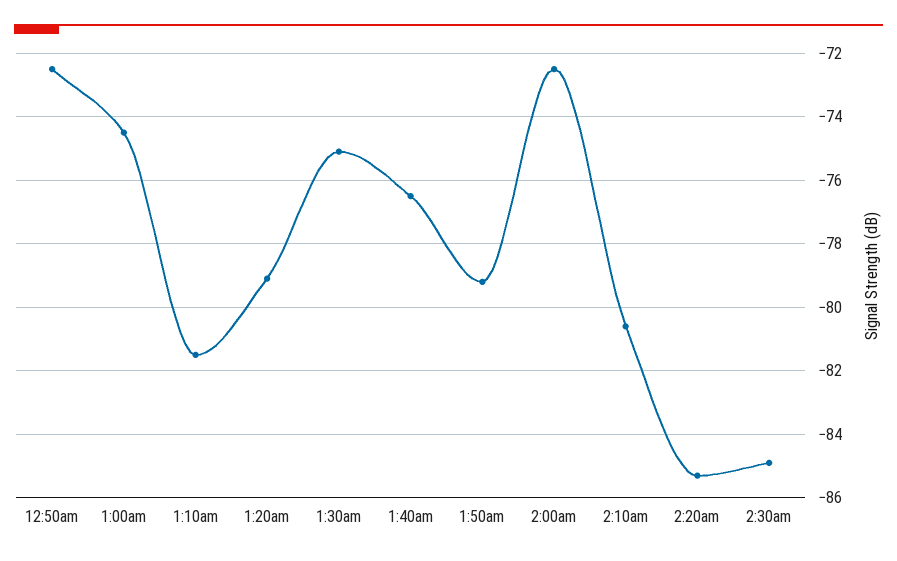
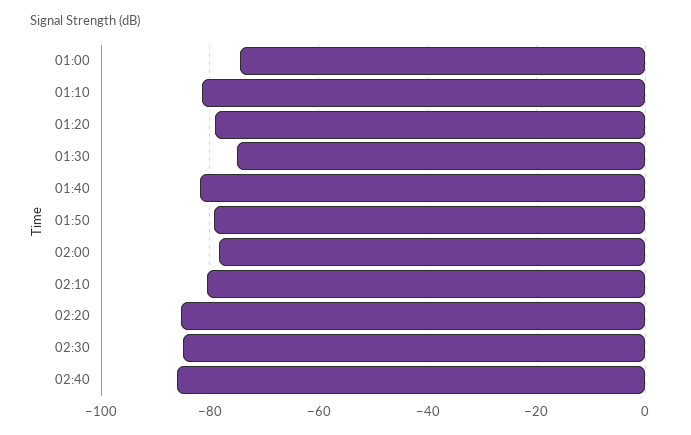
12:50am: -72.5 -> none
1:40am: -76.5 -> -82
2:00am: -72.5 -> -78
02:40: none -> -86

